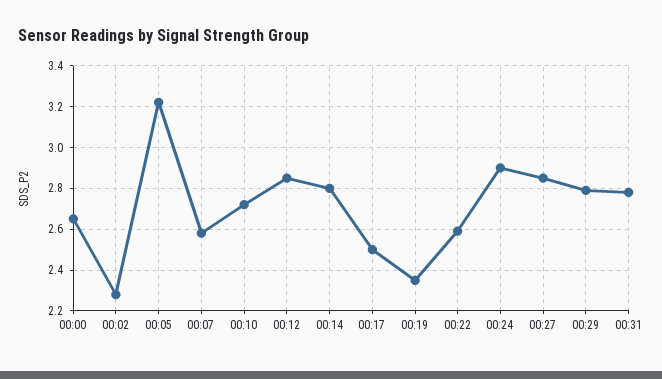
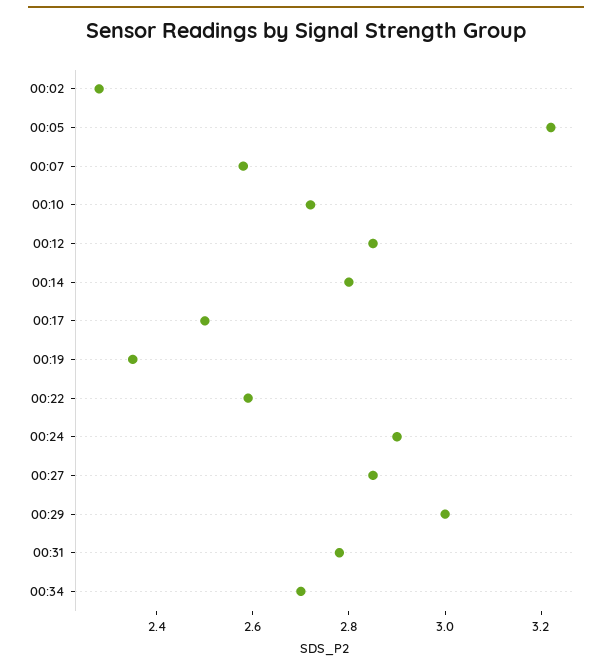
00:00: 2.65 -> none
00:29: 2.8 -> 3
00:34: none -> 2.7

